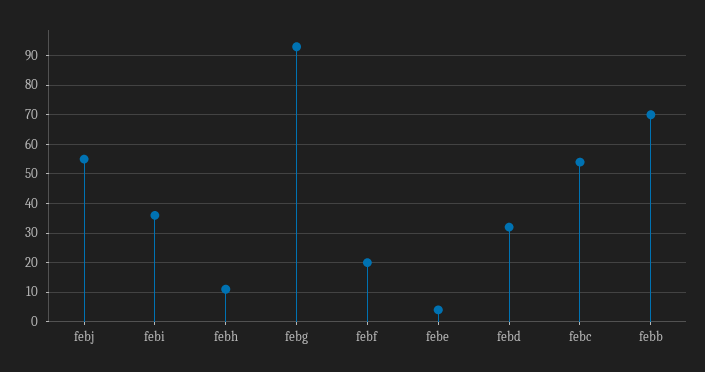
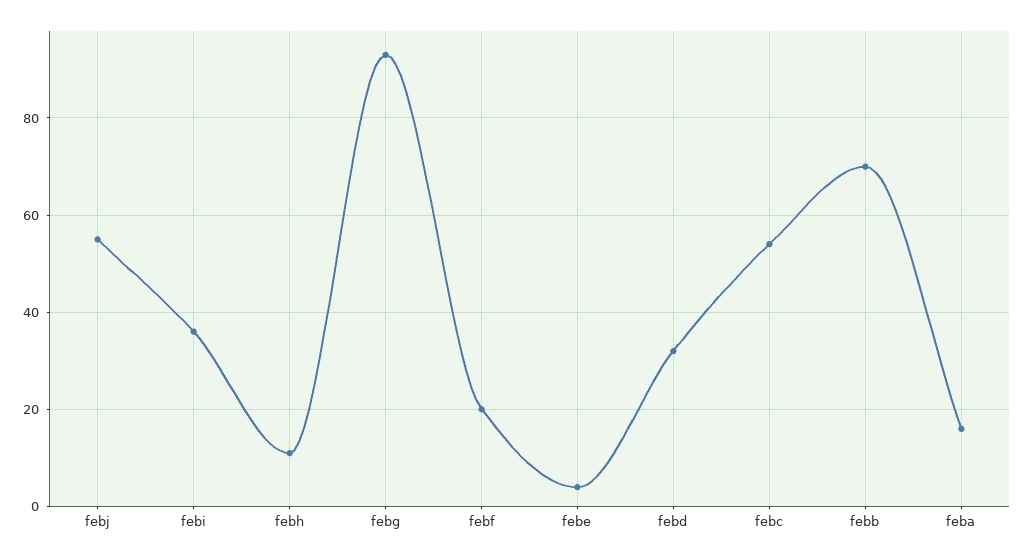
feba: none -> 15

